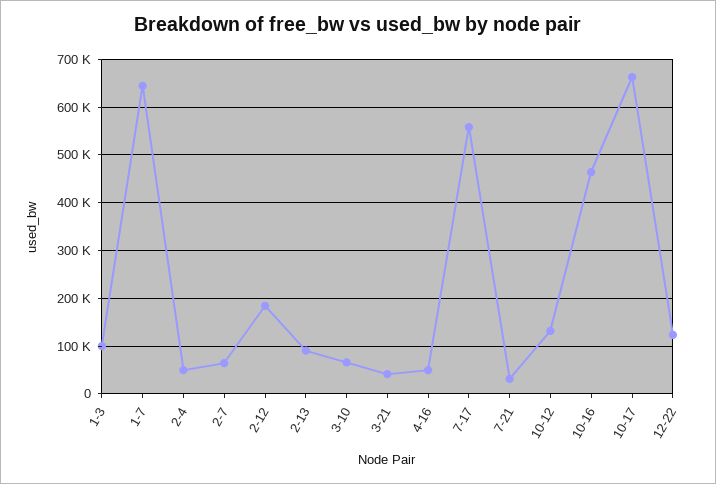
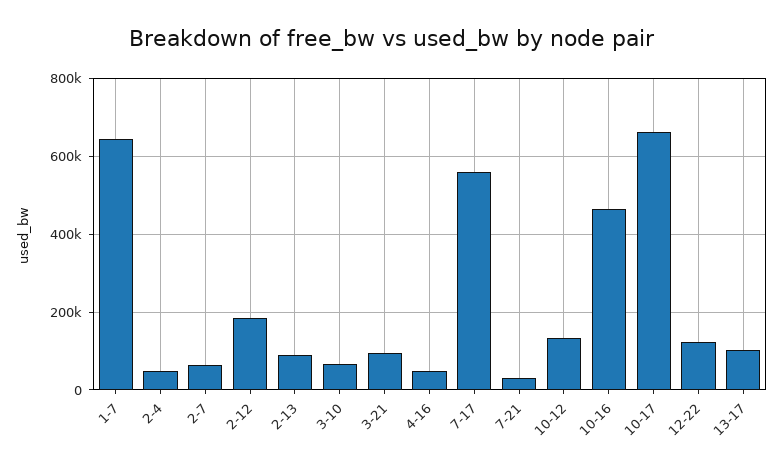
1-3: 100000 -> none
3-21: 40000 -> 100000
13-17: none -> 100000

